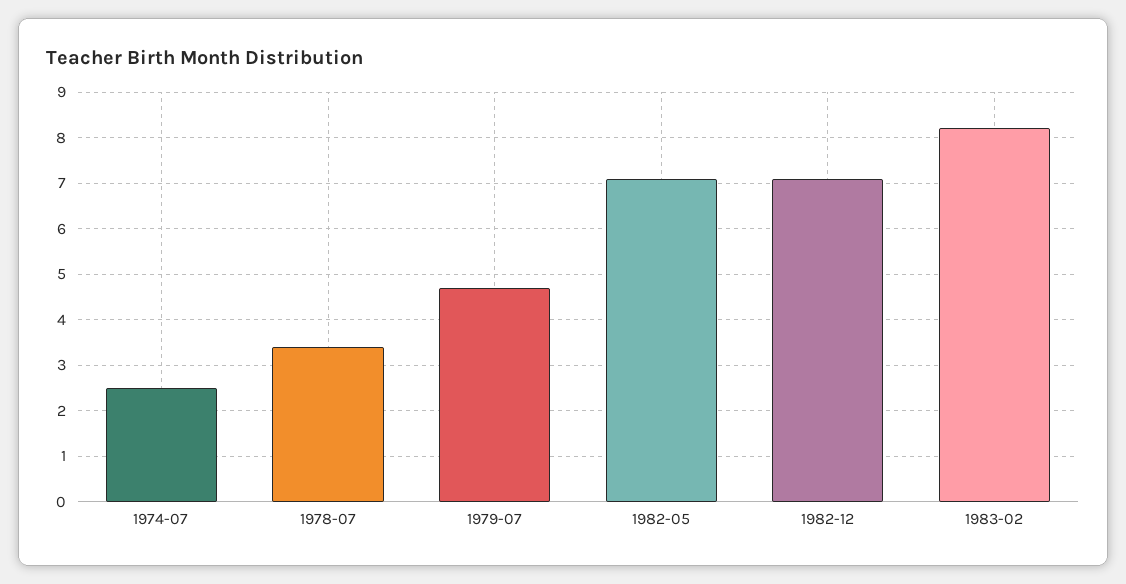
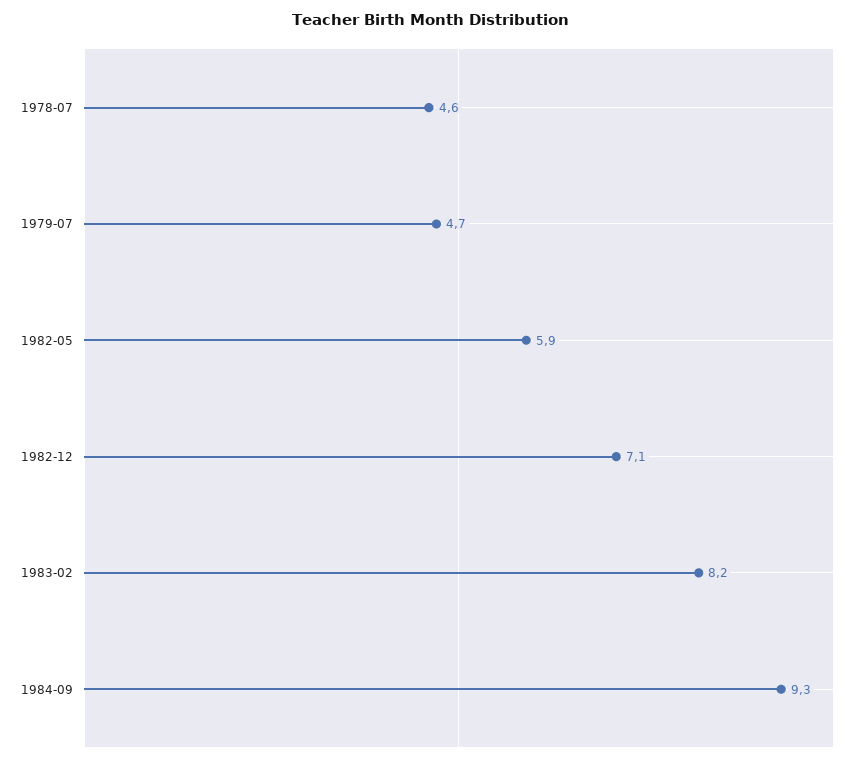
1974-07: 2.5 -> none
1978-07: 3.5 -> 4.6
1982-05: 7 -> 5.9
1984-09: none -> 9.3

